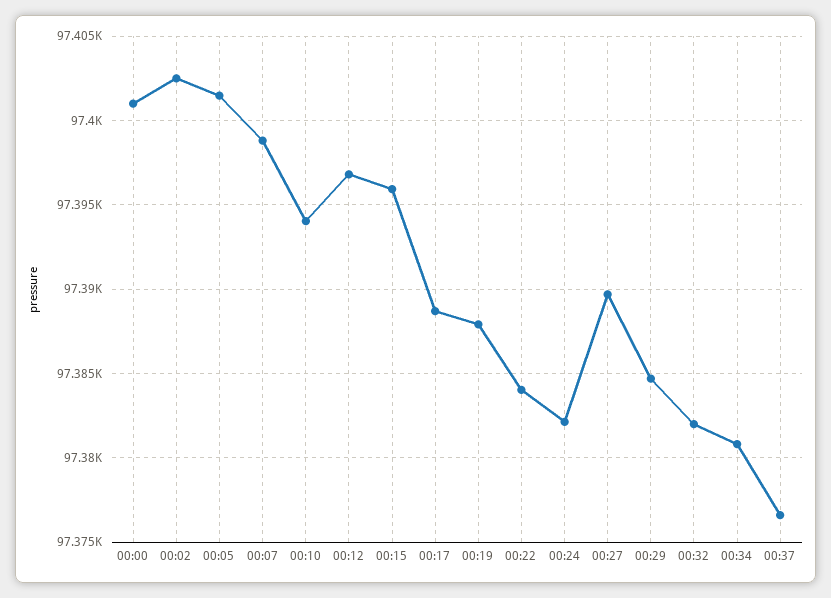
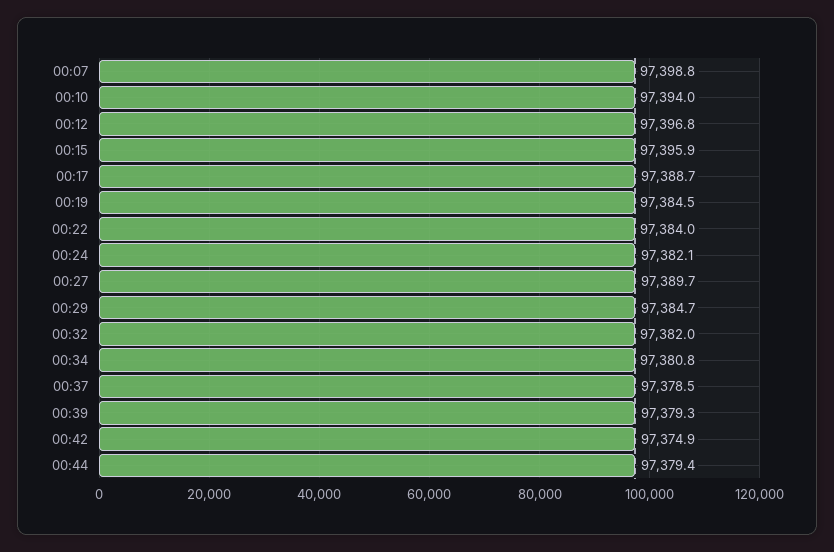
00:00: 97401 -> none
00:02: 97402.5 -> none
00:05: 97401.5 -> none
00:19: 97388 -> 97384.5
00:37: 97376.5 -> 97378.5
00:39: none -> 97379.3
00:42: none -> 97374.9
00:44: none -> 97379.4

